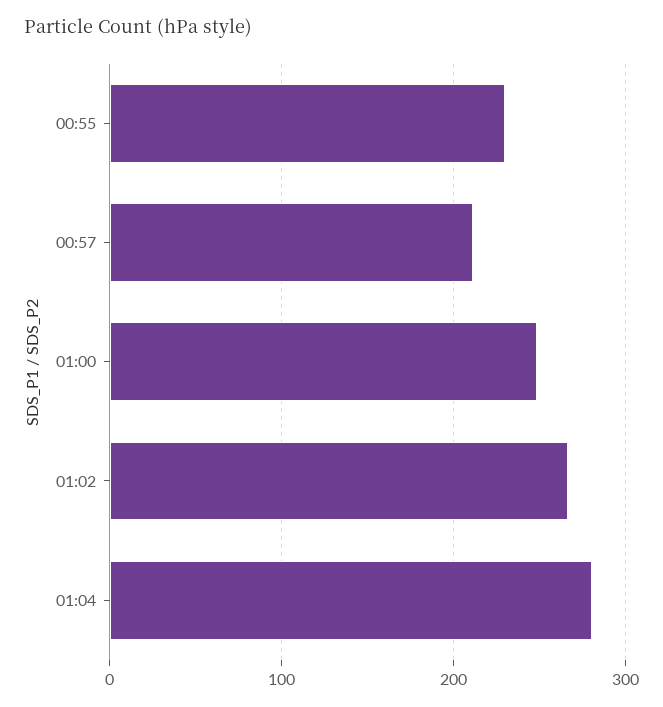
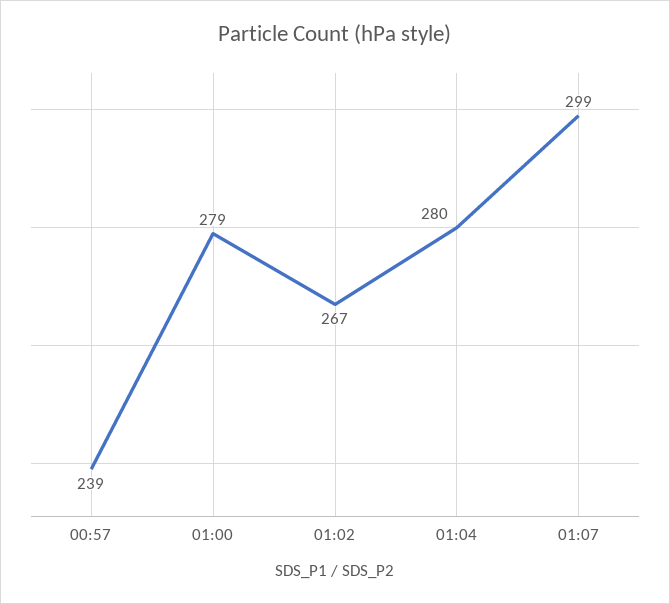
00:55: 230 -> none
00:57: 210 -> 239
01:00: 250 -> 279
01:07: none -> 299

